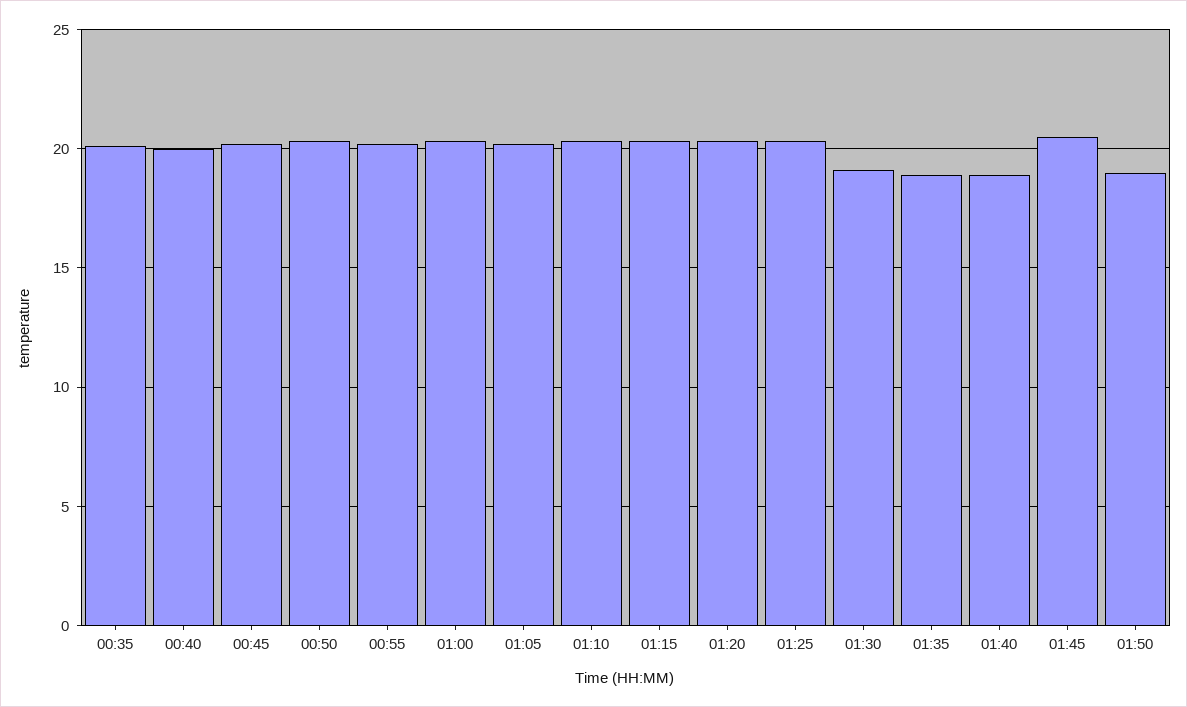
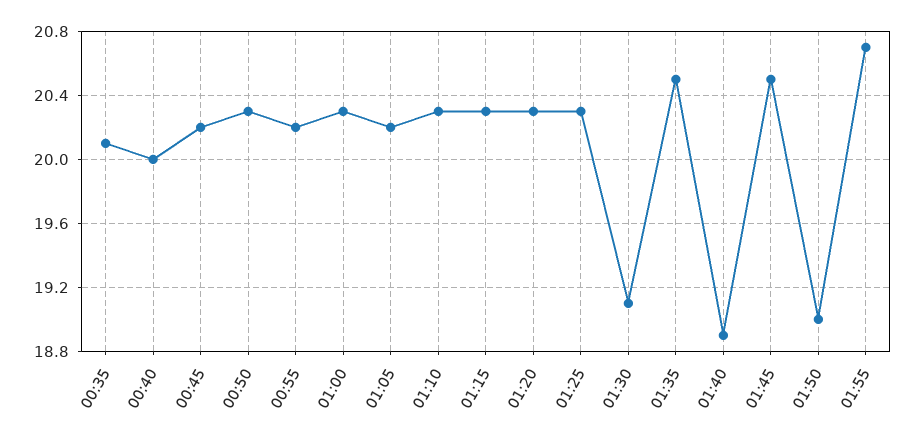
01:35: 19 -> 20.5
01:55: none -> 20.7

